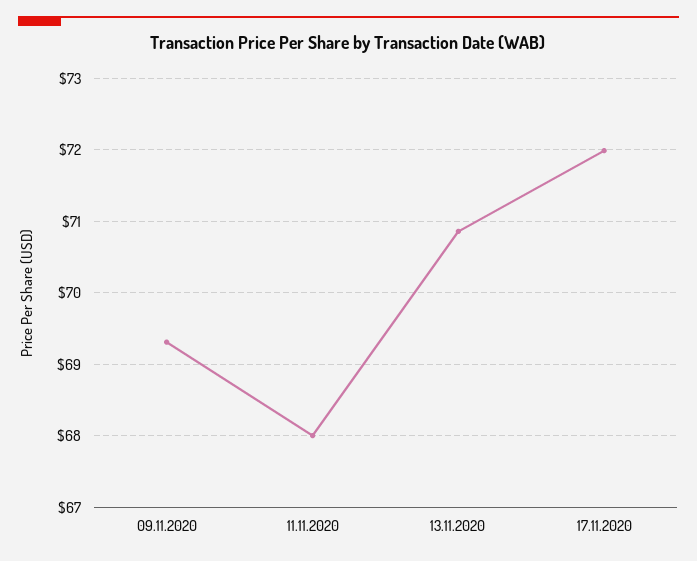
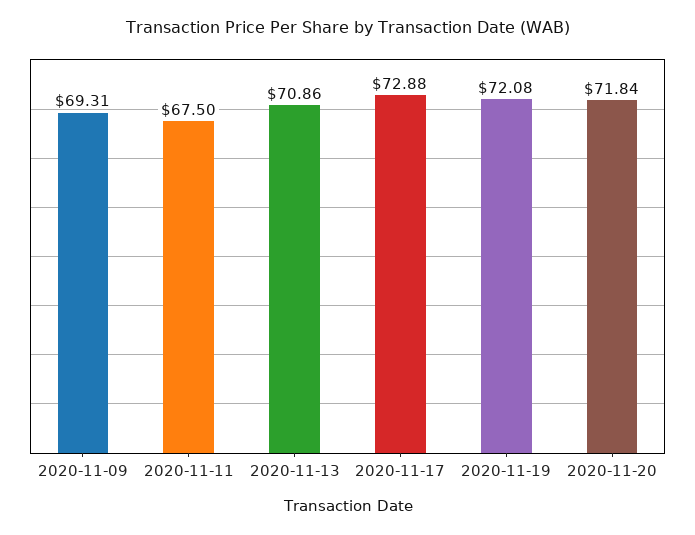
11.11.2020: 68 -> 67.5
17.11.2020: 72 -> 72.88
2020-11-19: none -> 72.08
2020-11-20: none -> 71.84

